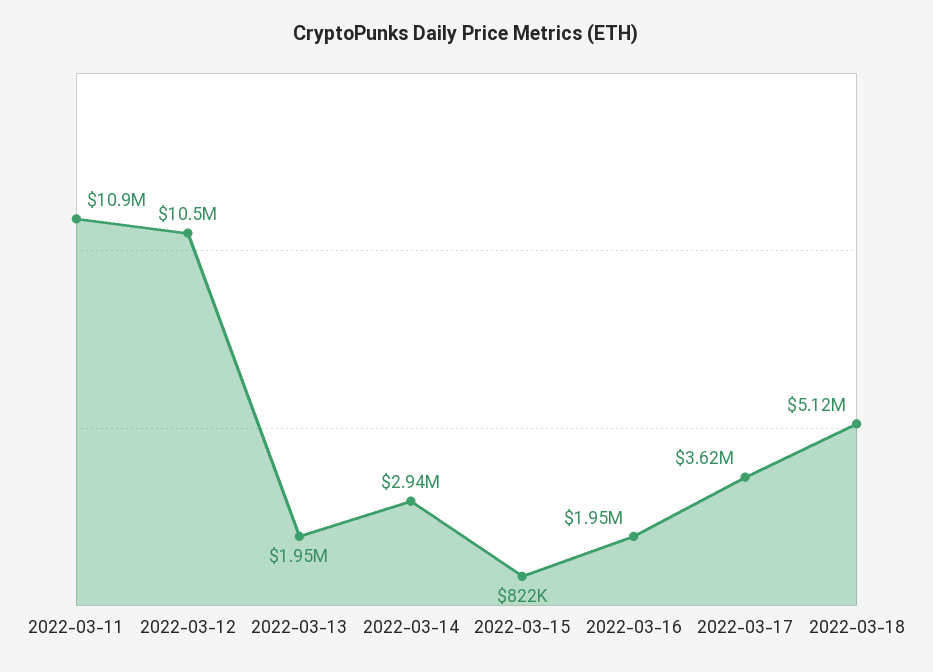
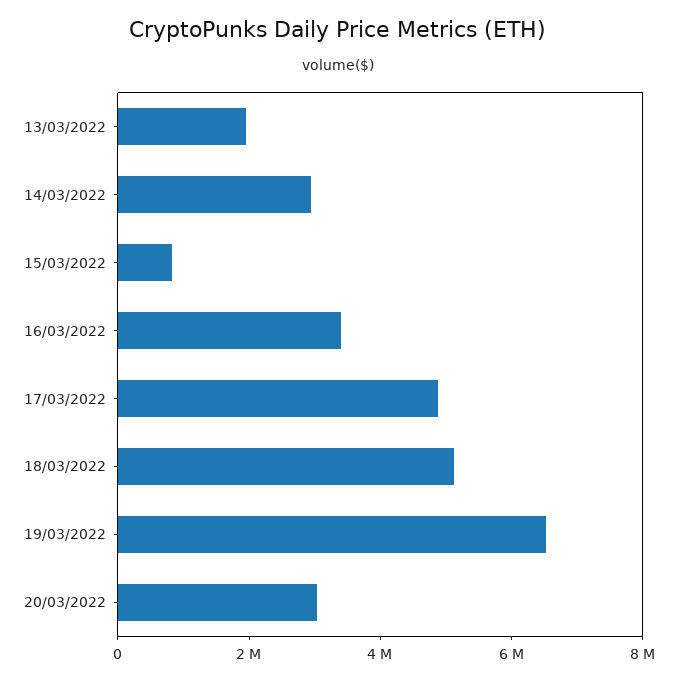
2022-03-11: 10900000 -> none
2022-03-12: 10500000 -> none
2022-03-16: 1950000 -> 3500000
2022-03-17: 3620000 -> 5000000
19/03/2022: none -> 6500000
20/03/2022: none -> 3000000

